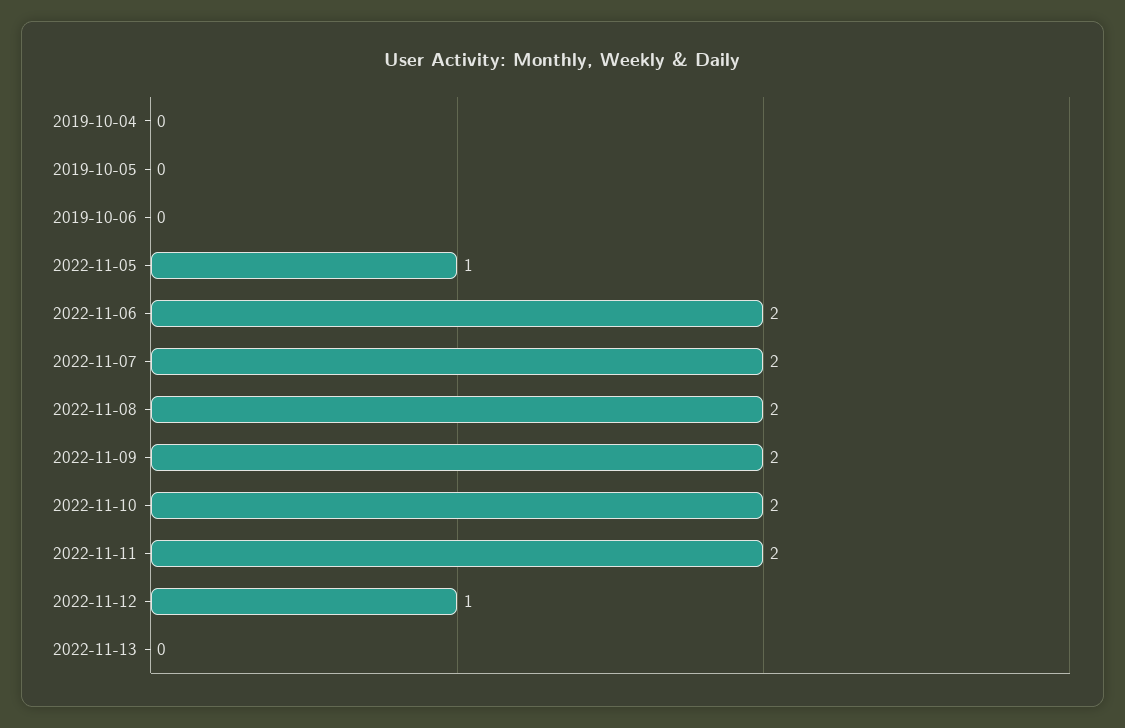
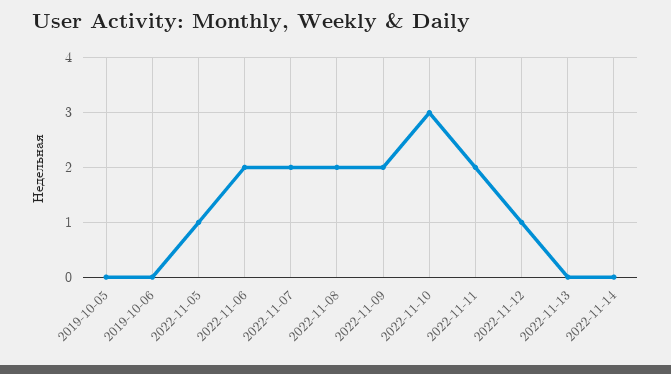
2019-10-04: 0 -> none
2022-11-10: 2 -> 3
2022-11-14: none -> 0

